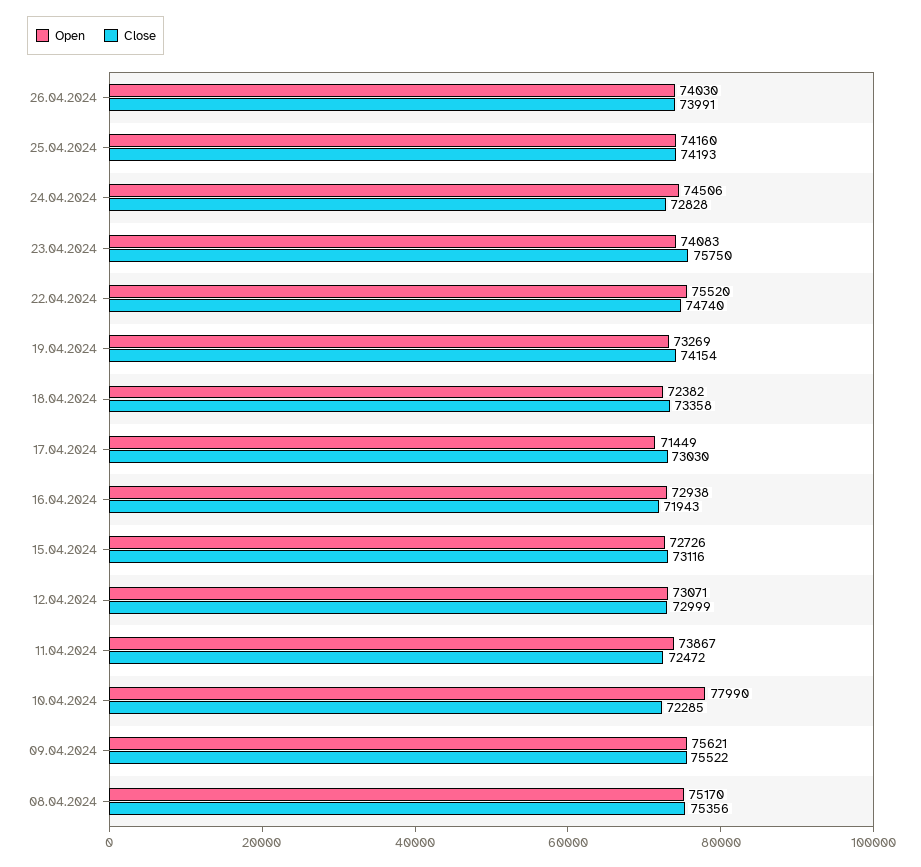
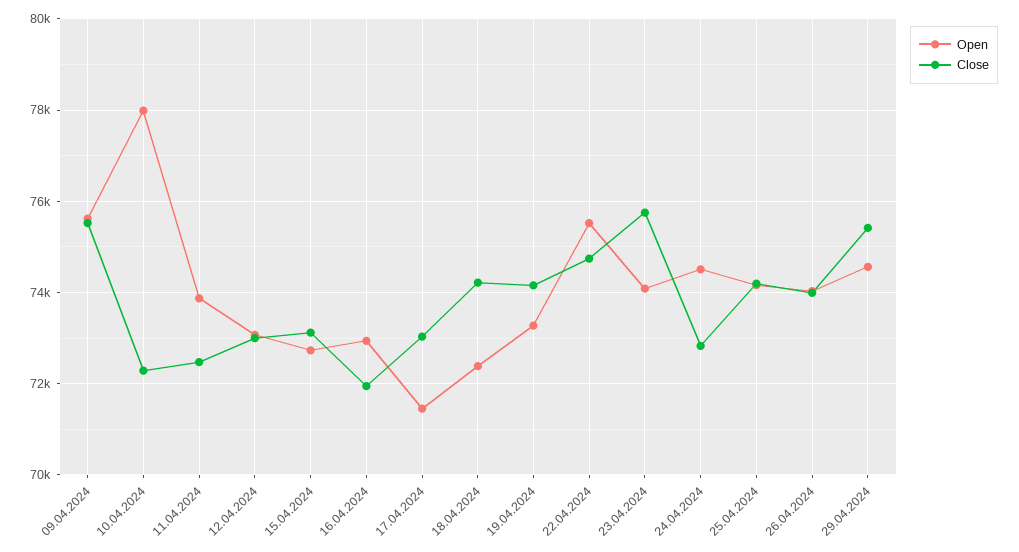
Close, 18.04.2024: 73358 -> 74200
Open, 08.04.2024: 75170 -> none
Close, 08.04.2024: 75356 -> none
Open, 29.04.2024: none -> 74600
Close, 29.04.2024: none -> 75400

